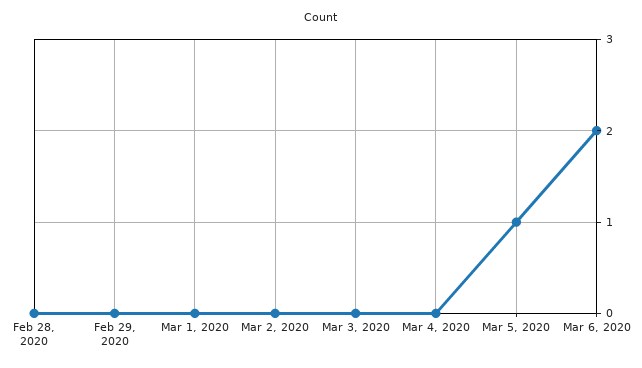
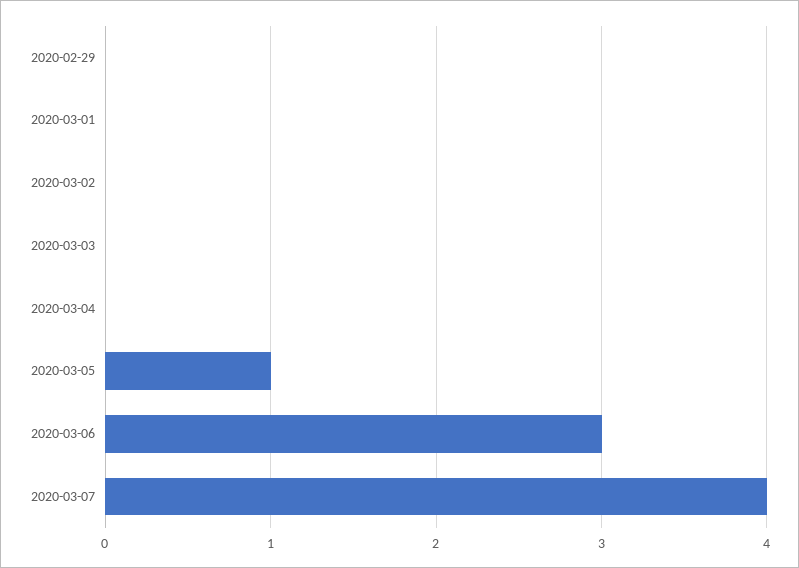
Feb 28, 2020: 0 -> none
Mar 6, 2020: 2 -> 3
2020-03-07: none -> 4

